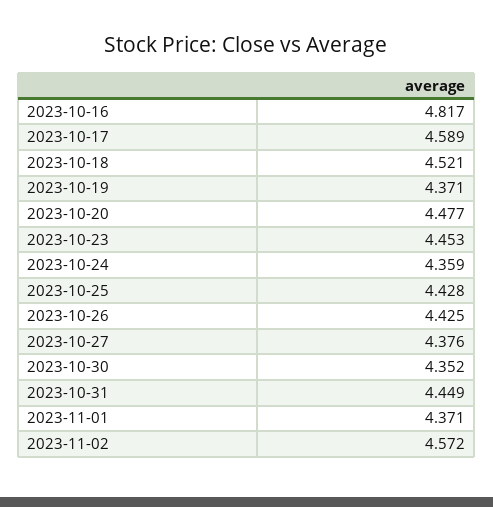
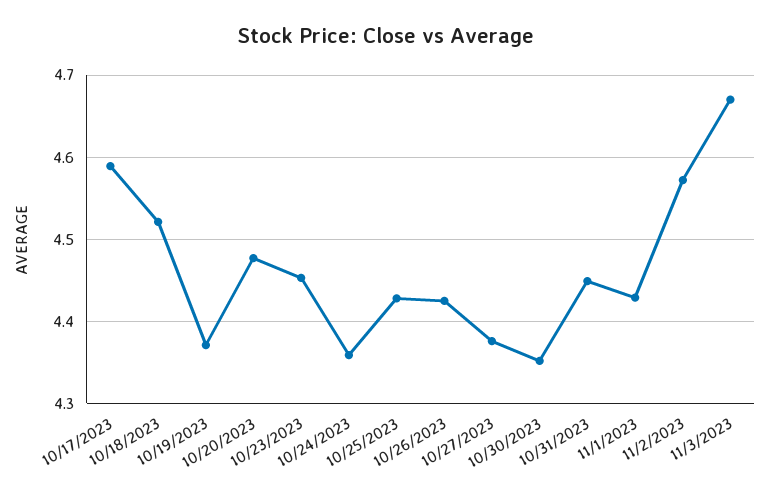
2023-10-16: 4.817 -> none
2023-11-01: 4.371 -> 4.43
11/3/2023: none -> 4.67

